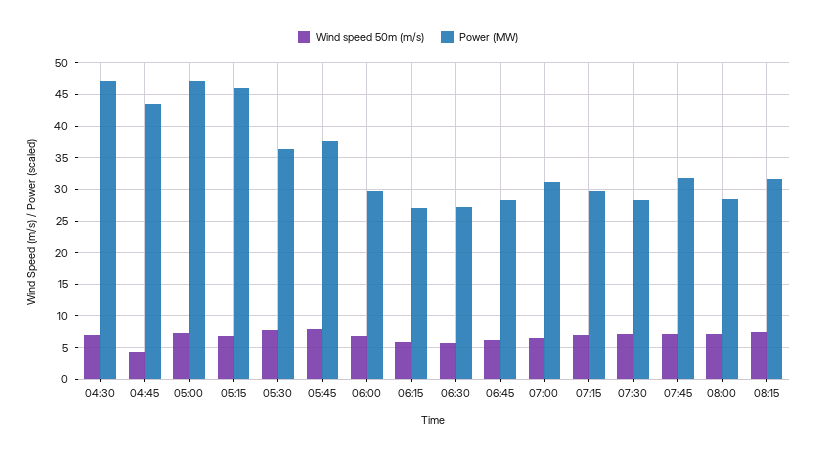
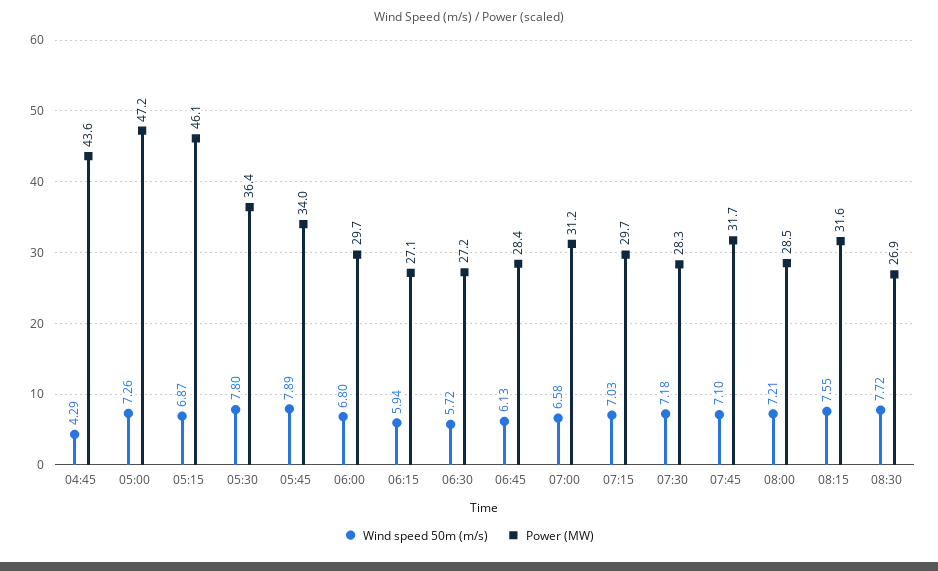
Wind speed 50m (m/s), 04:30: 7 -> none
Power (MW), 04:30: 47 -> none
Power (MW), 05:45: 38 -> 34
Wind speed 50m (m/s), 08:30: none -> 7.72
Power (MW), 08:30: none -> 26.9

